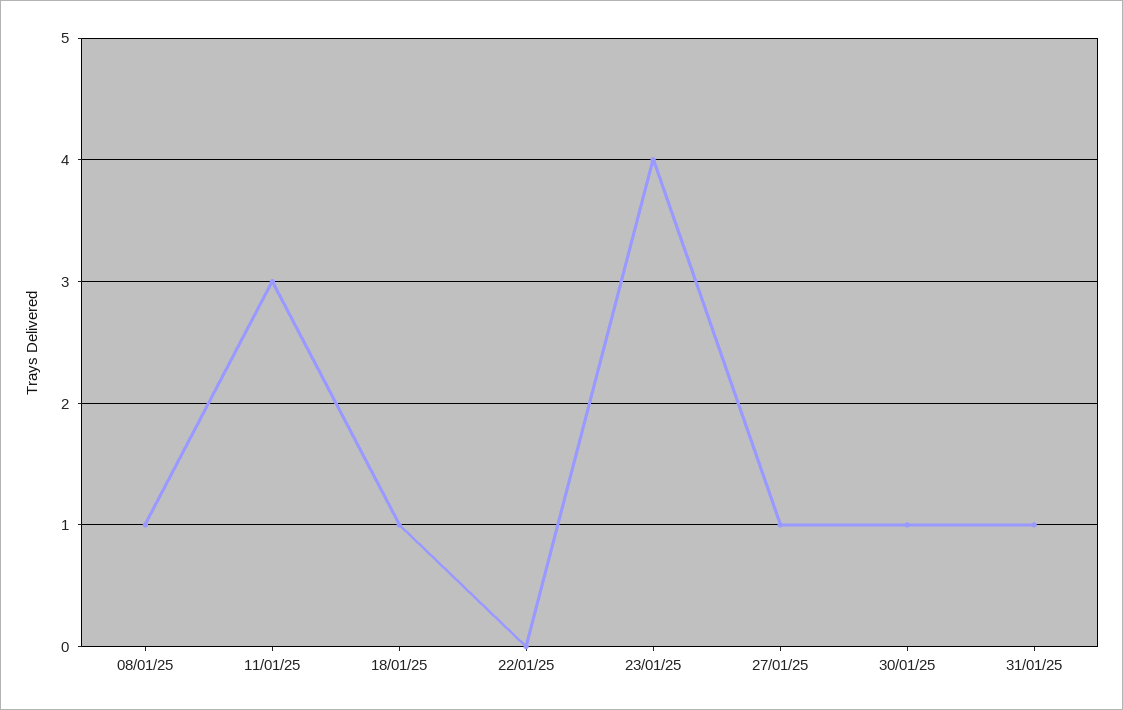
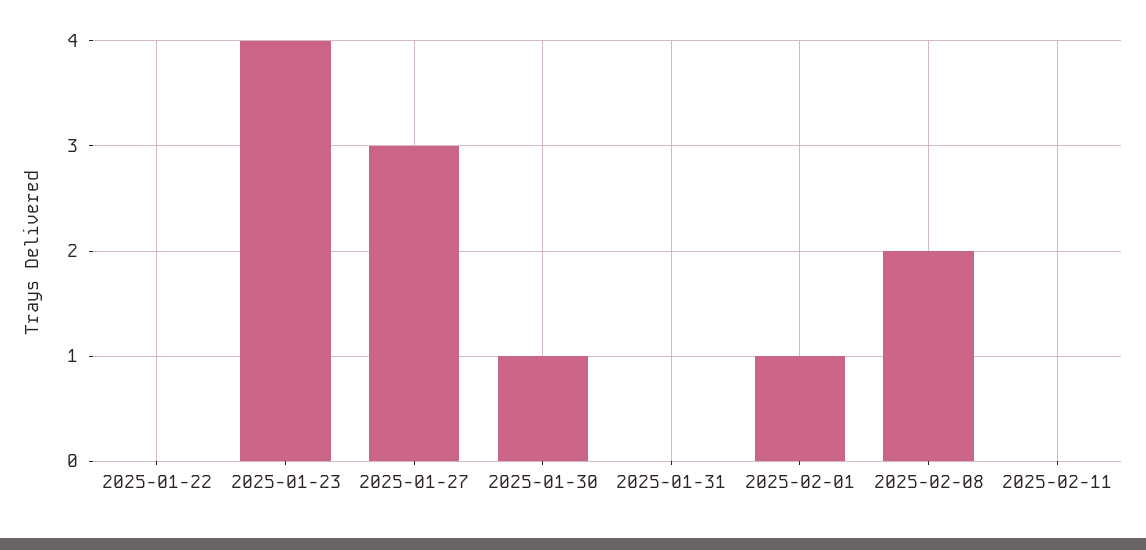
08/01/25: 1 -> none
11/01/25: 3 -> none
18/01/25: 1 -> none
27/01/25: 1 -> 3
31/01/25: 1 -> 0
2025-02-01: none -> 1
2025-02-08: none -> 2
2025-02-11: none -> 0

